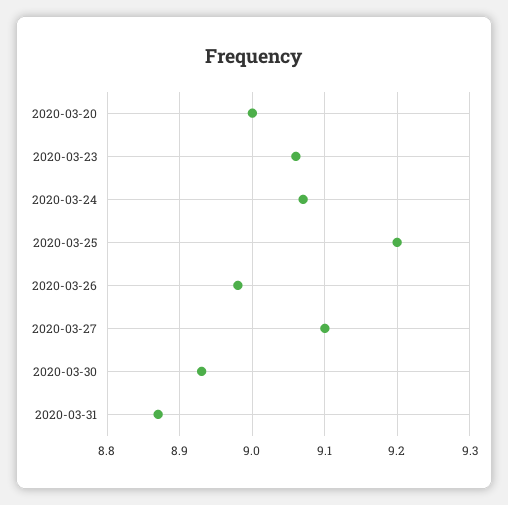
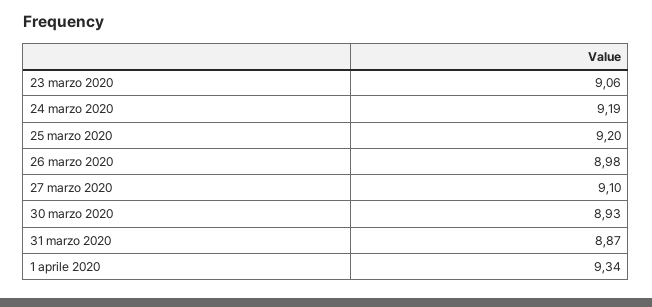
2020-03-20: 9 -> none
2020-03-24: 9.07 -> 9.19
1 aprile 2020: none -> 9.34

